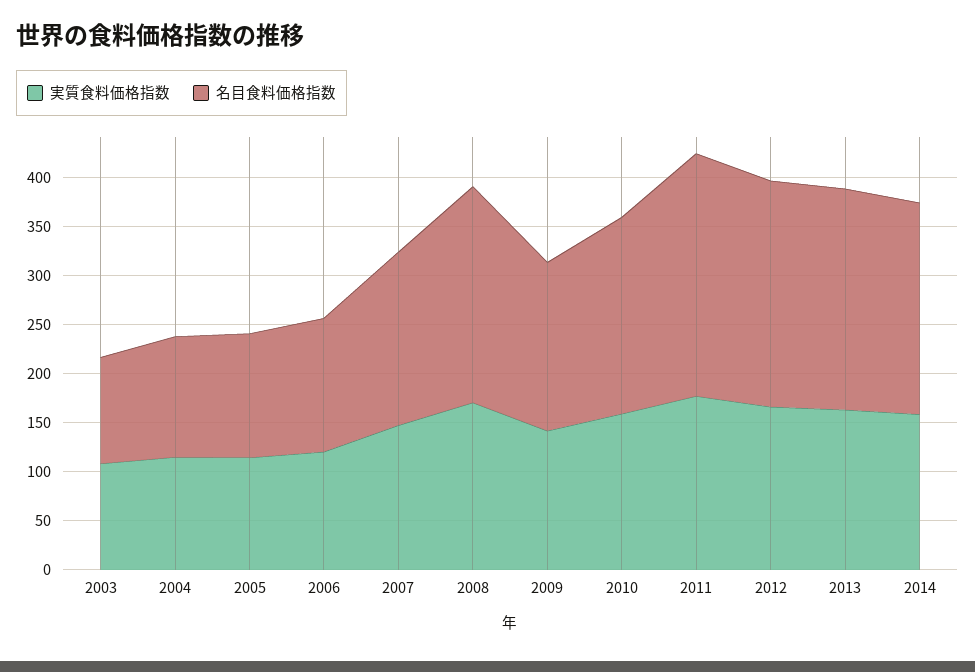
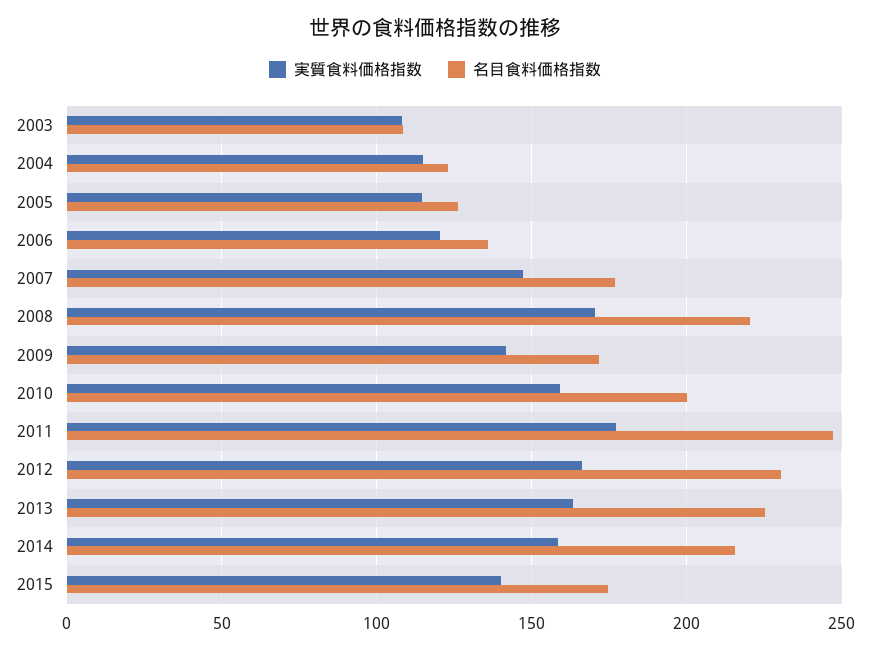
実質食料価格指数, 2015: none -> 140
名目食料価格指数, 2015: none -> 175

